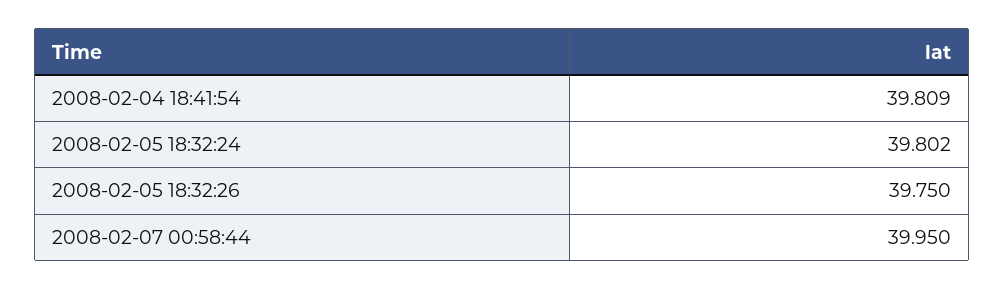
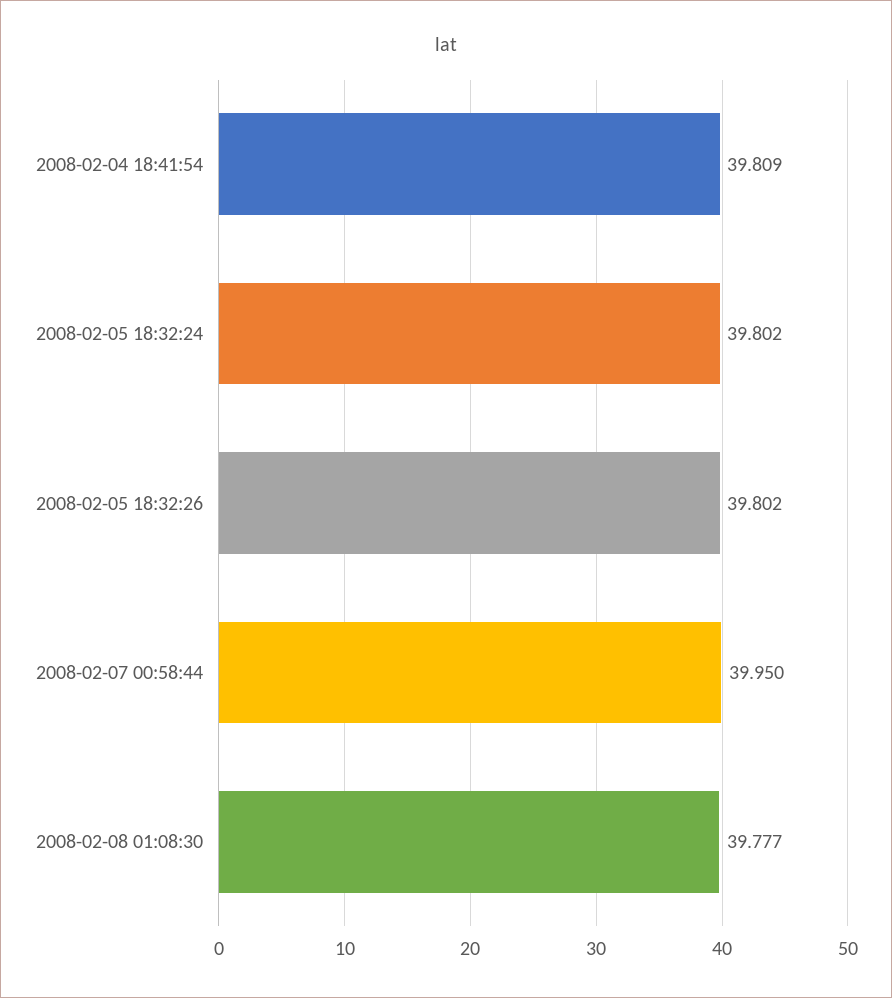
2008-02-05 18:32:26: 39.75 -> 39.802
2008-02-08 01:08:30: none -> 39.777

